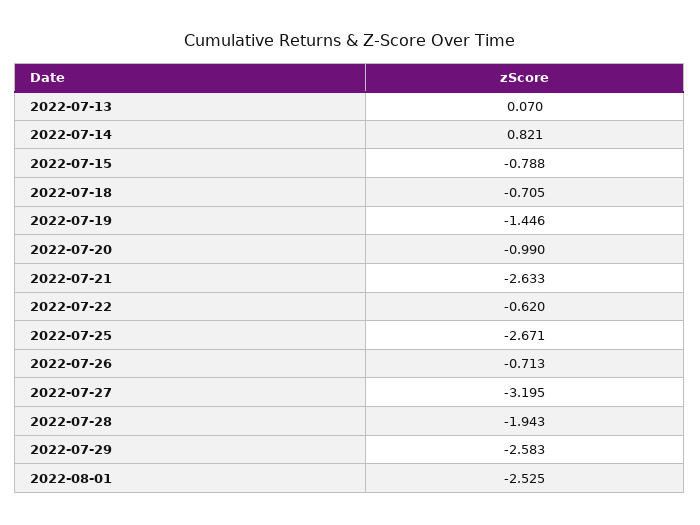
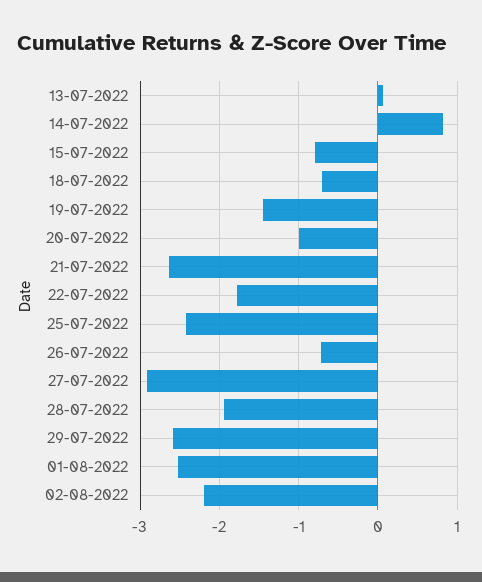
2022-07-22: -0.62 -> -1.8
2022-07-25: -2.671 -> -2.4
2022-07-27: -3.195 -> -2.9
02-08-2022: none -> -2.2

